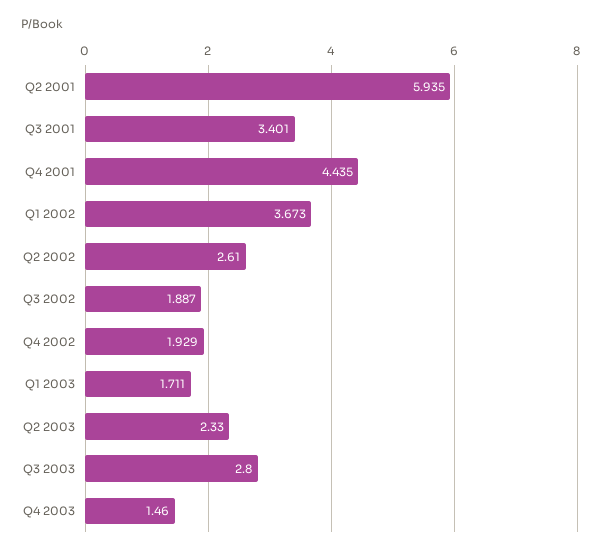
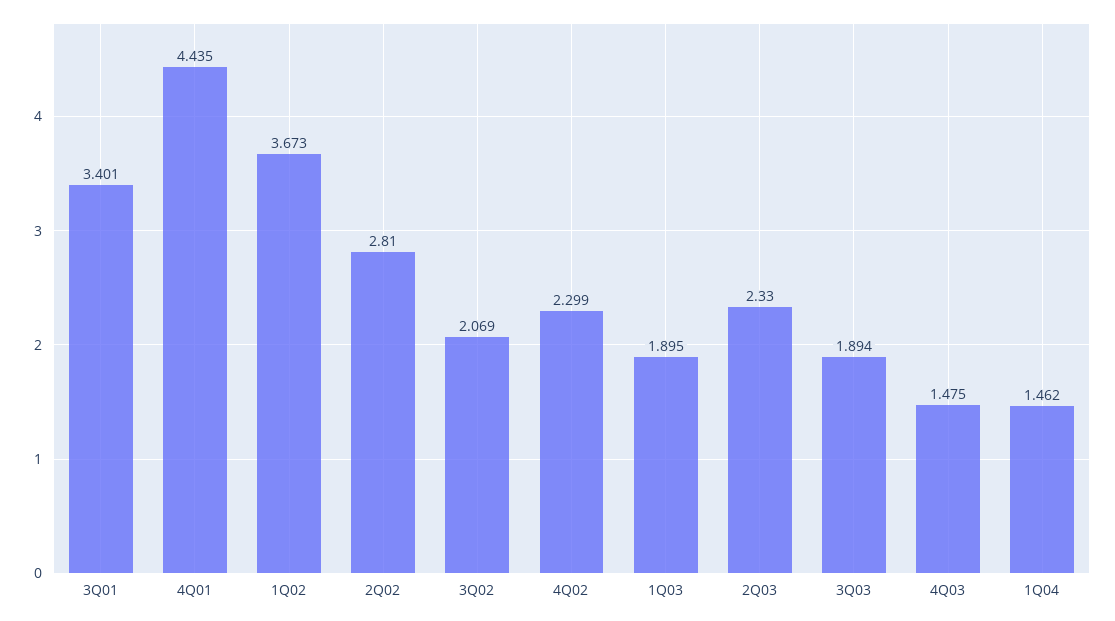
Q2 2001: 5.935 -> none
Q2 2002: 2.61 -> 2.81
Q3 2002: 1.887 -> 2.069
Q4 2002: 1.929 -> 2.299
Q1 2003: 1.711 -> 1.895
Q3 2003: 2.8 -> 1.894
Q4 2003: 1.46 -> 1.475
1Q04: none -> 1.462

